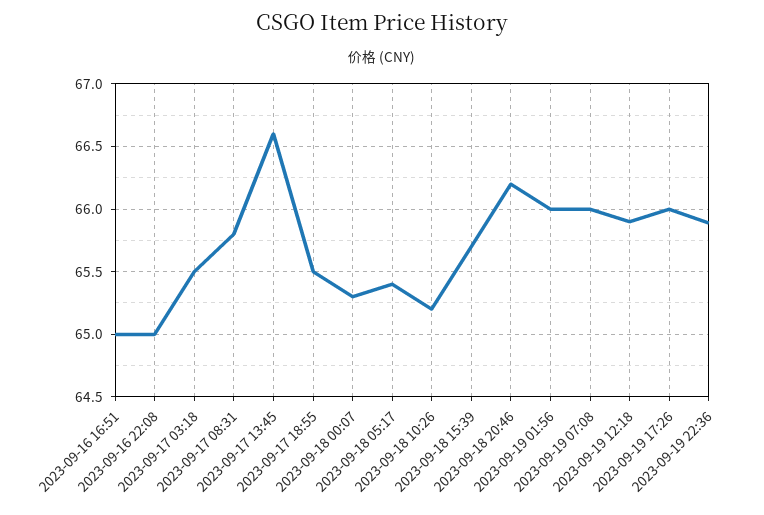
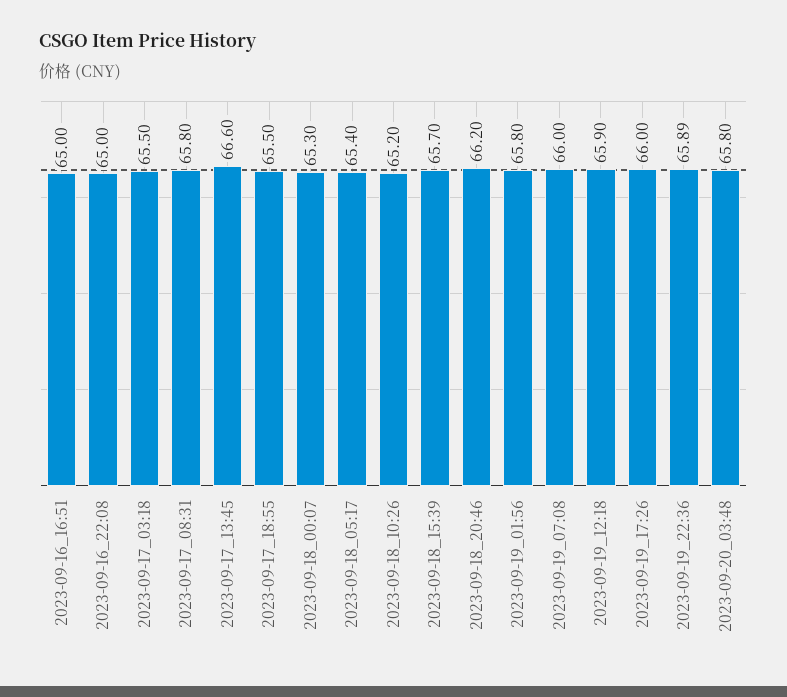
2023-09-19 01:56: 66 -> 65.8
2023-09-20_03:48: none -> 65.8

